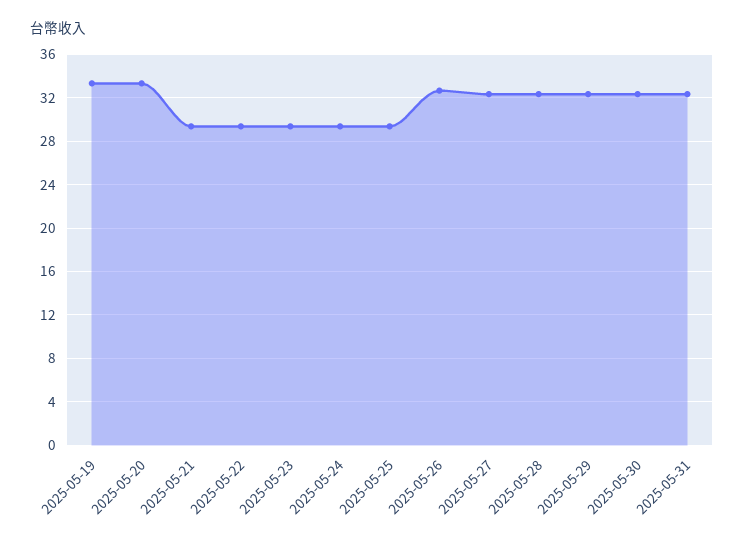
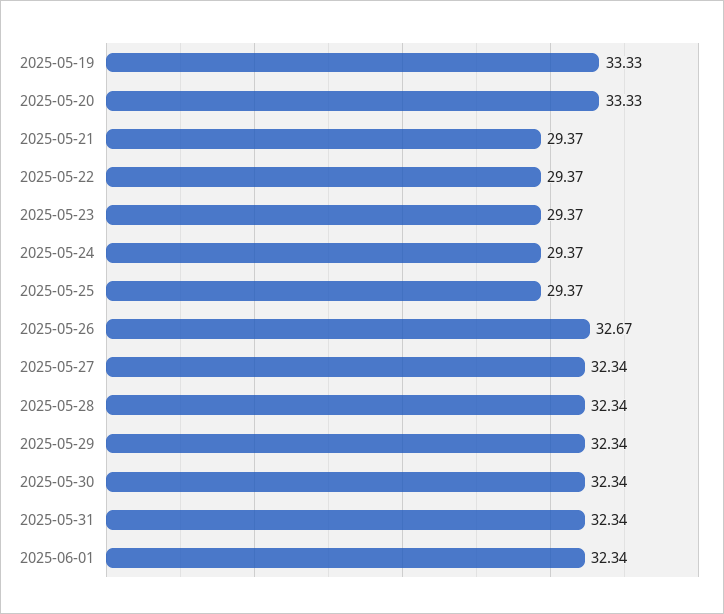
2025-06-01: none -> 32.34

